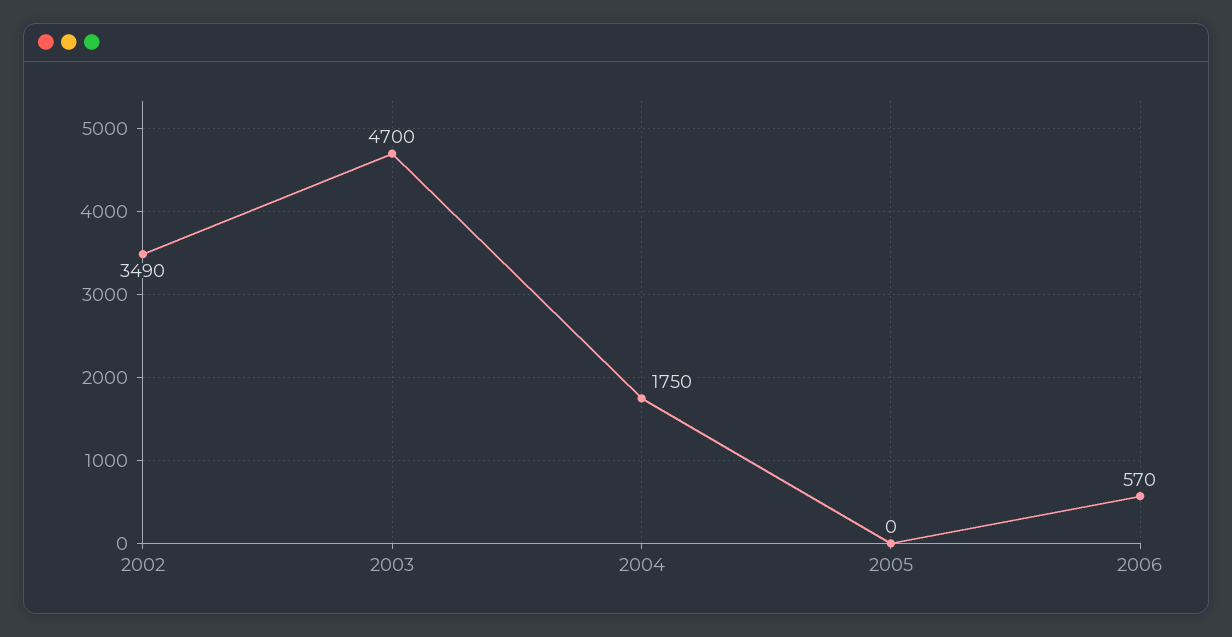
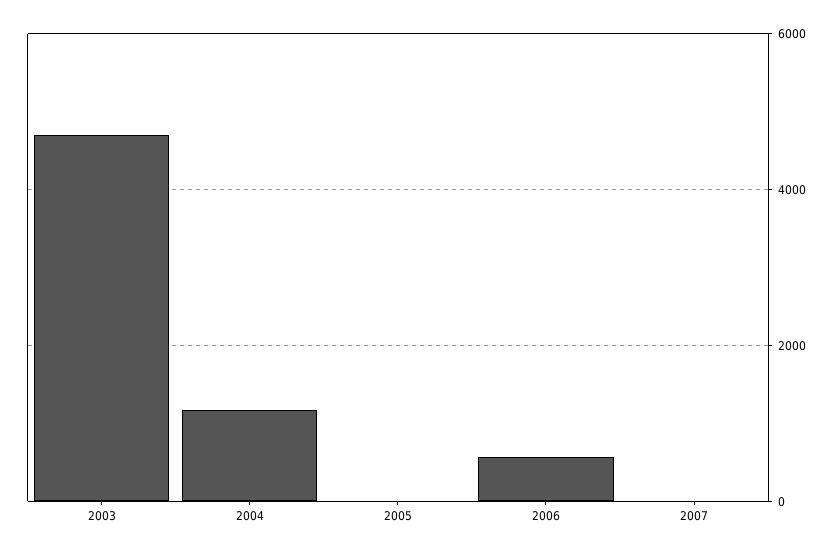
2002: 3490 -> none
2004: 1750 -> 1200
2007: none -> 0

